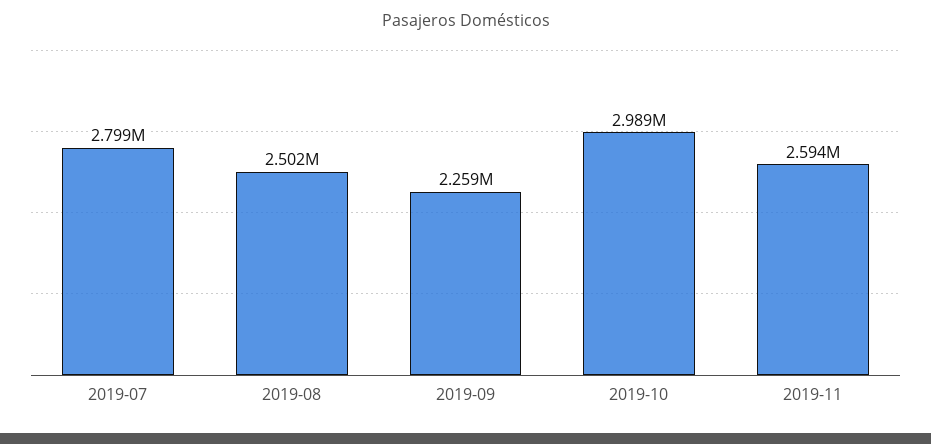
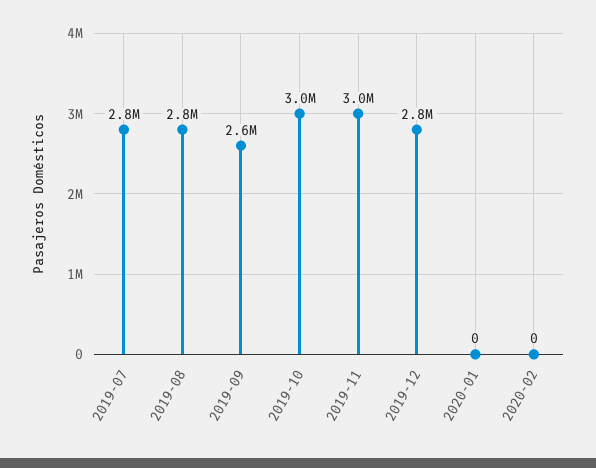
2019-08: 2502000 -> 2800000
2019-09: 2259000 -> 2600000
2019-11: 2594000 -> 3000000
2019-12: none -> 2800000
2020-01: none -> 0
2020-02: none -> 0

